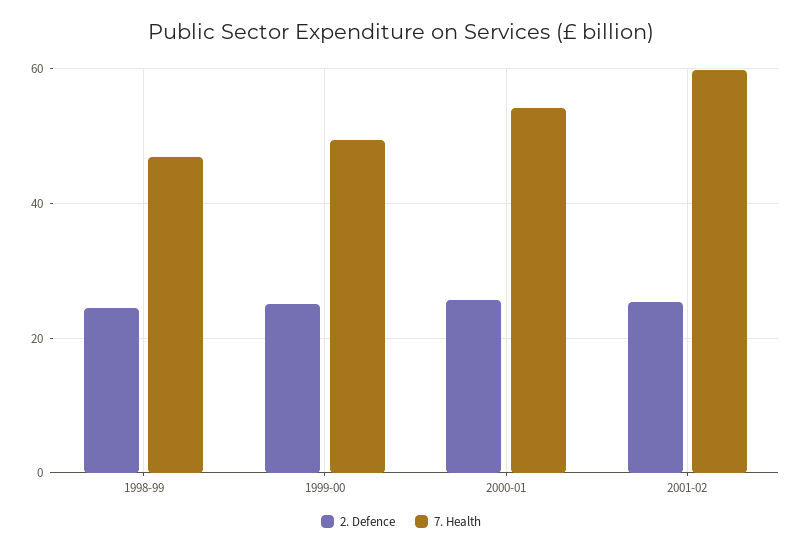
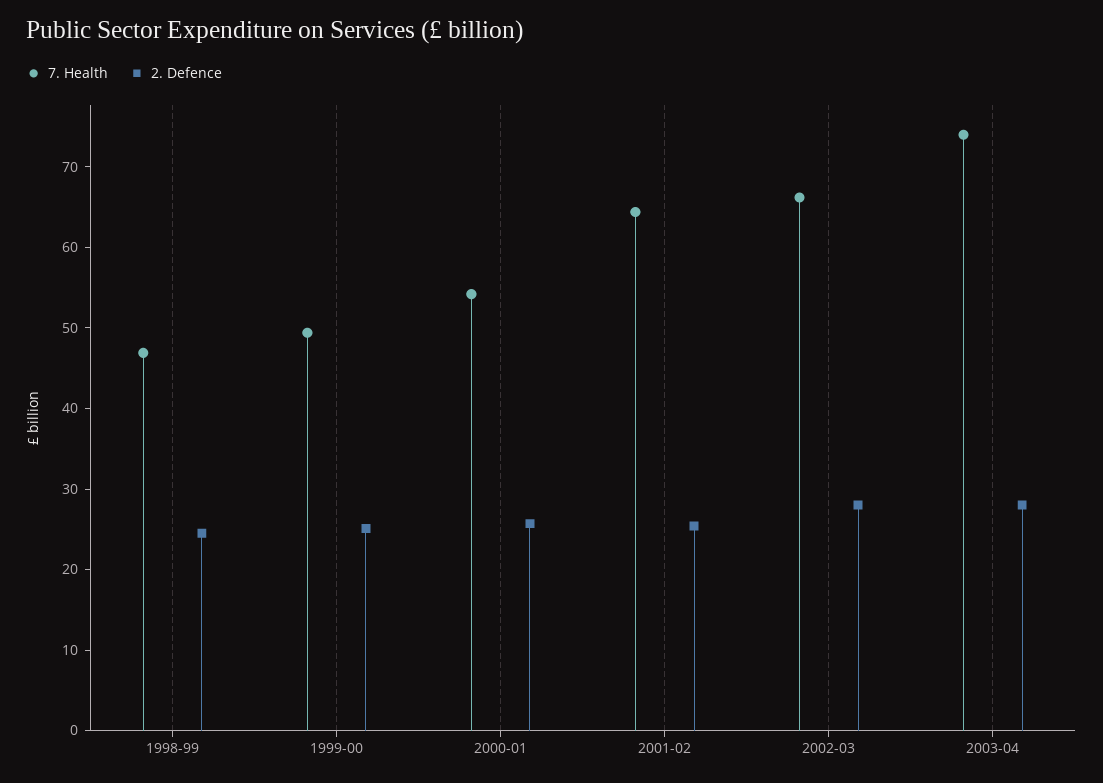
7. Health, 2001-02: 60 -> 64
7. Health, 2002-03: none -> 66
2. Defence, 2002-03: none -> 28
7. Health, 2003-04: none -> 74
2. Defence, 2003-04: none -> 28

